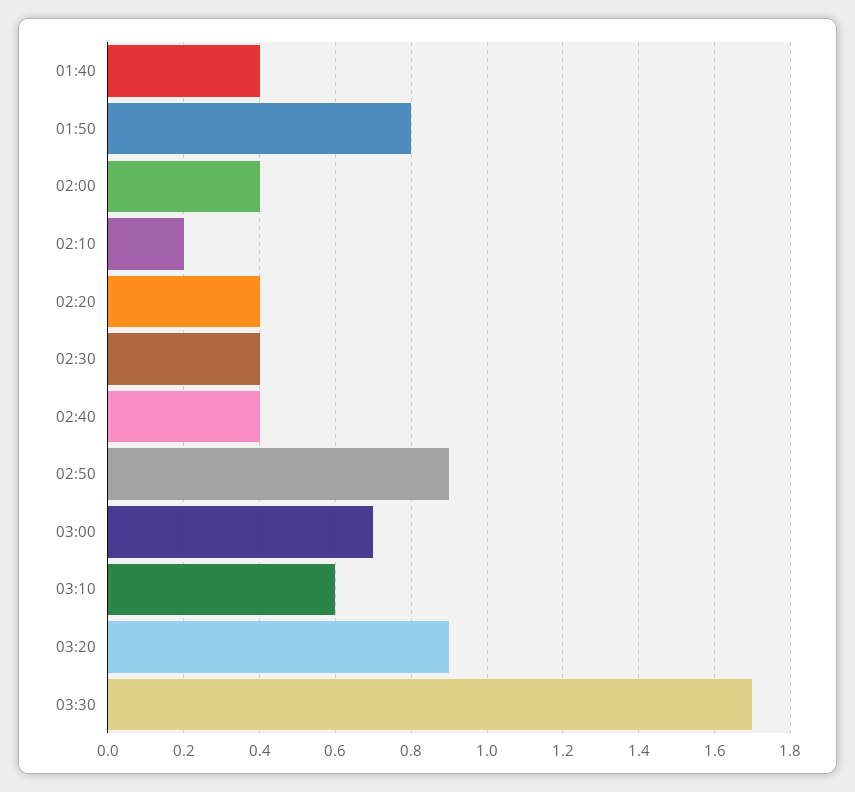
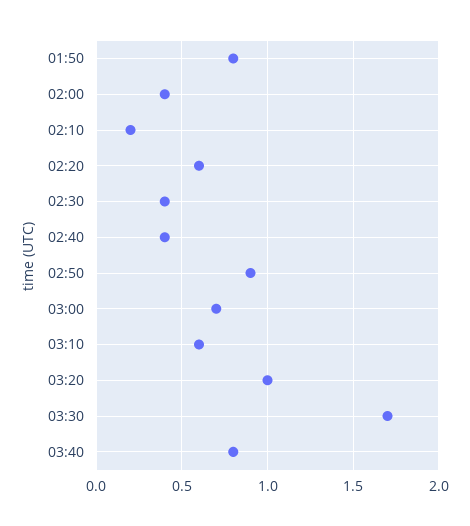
01:40: 0.4 -> none
02:20: 0.4 -> 0.6
03:20: 0.9 -> 1
03:40: none -> 0.8

